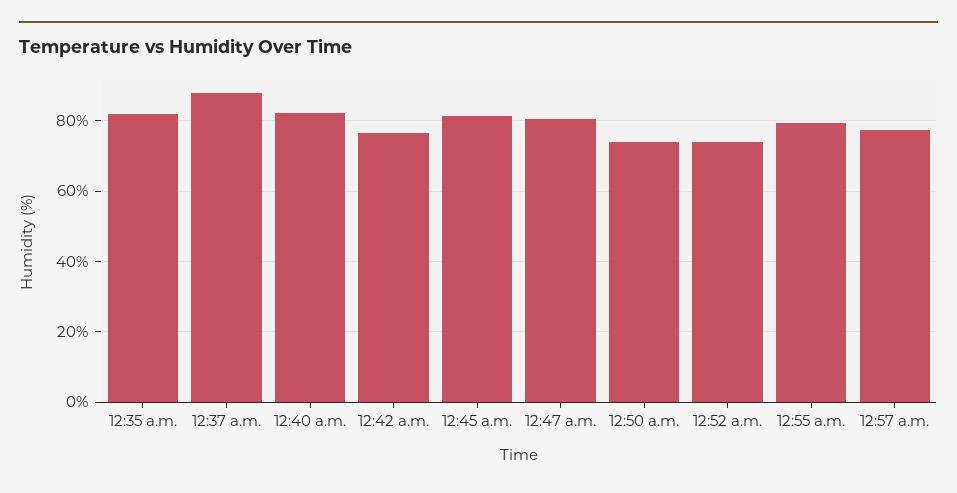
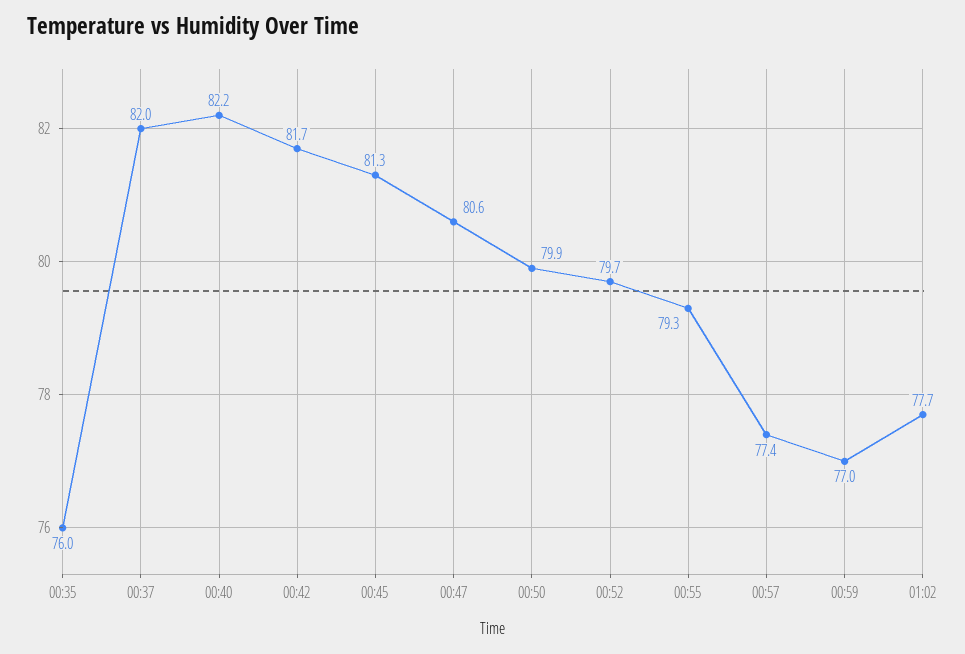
12:35 a.m.: 82 -> 76
12:37 a.m.: 88 -> 82
12:42 a.m.: 76 -> 81.7
12:50 a.m.: 74 -> 79.9
12:52 a.m.: 74 -> 79.7
00:59: none -> 77
01:02: none -> 77.7

